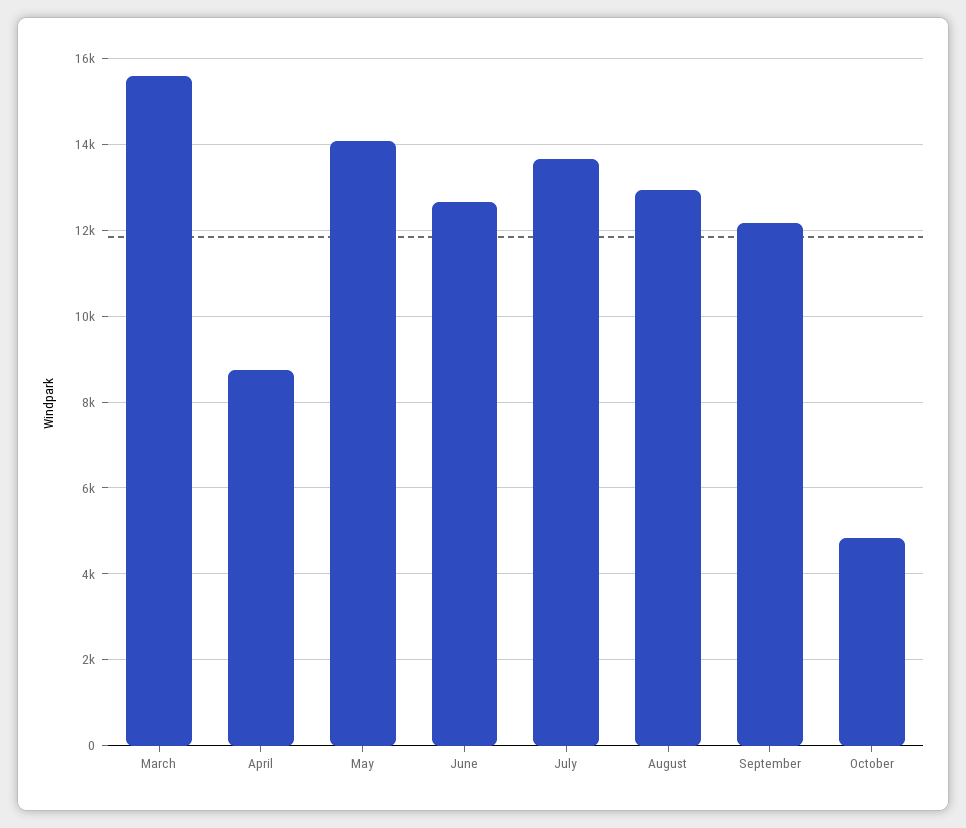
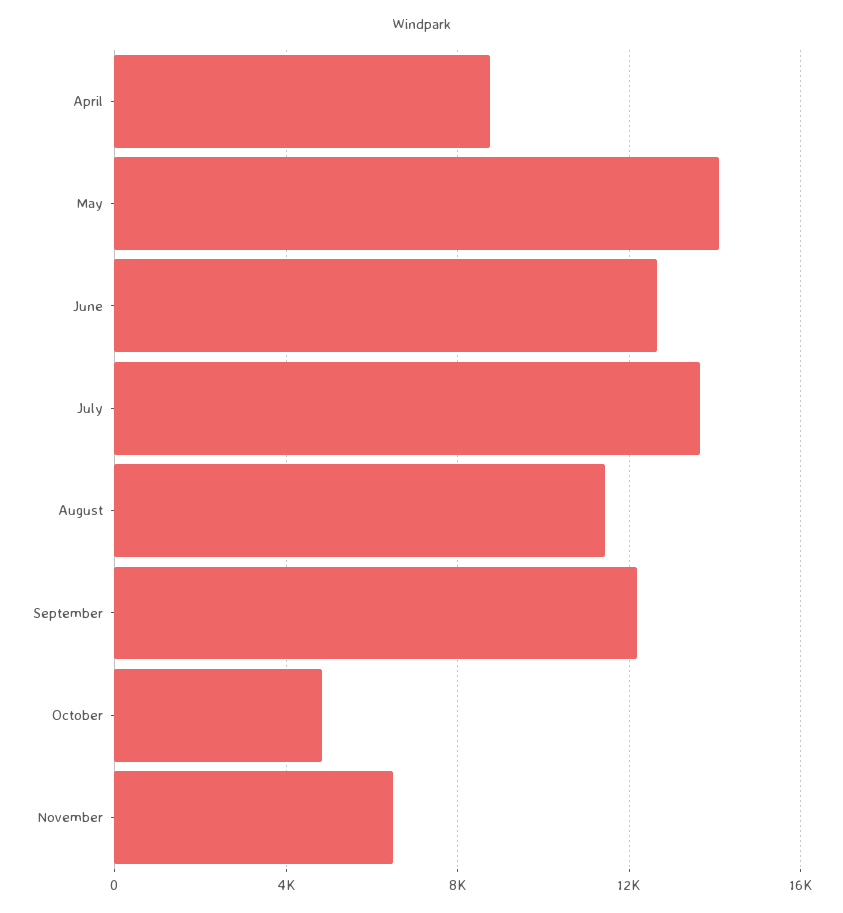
March: 15600 -> none
August: 13000 -> 11500
November: none -> 6500

